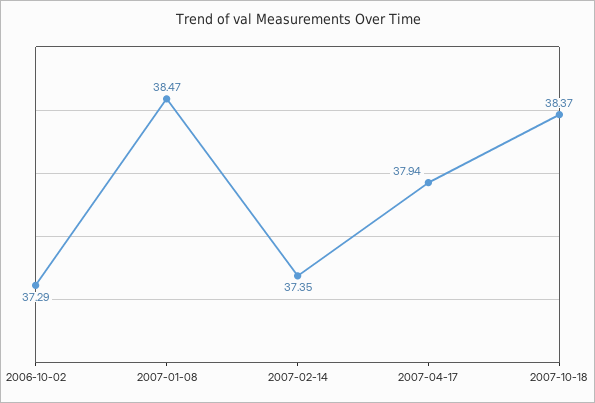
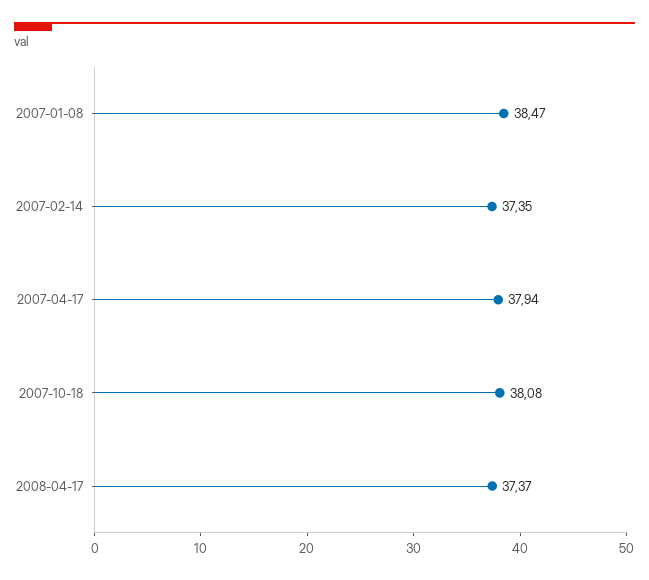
2006-10-02: 37.29 -> none
2007-10-18: 38.37 -> 38.08
2008-04-17: none -> 37.37

